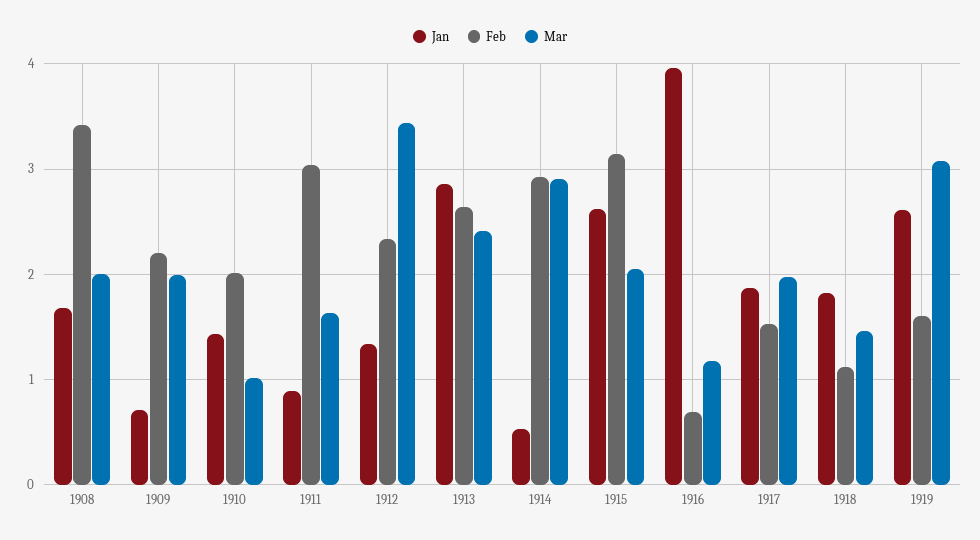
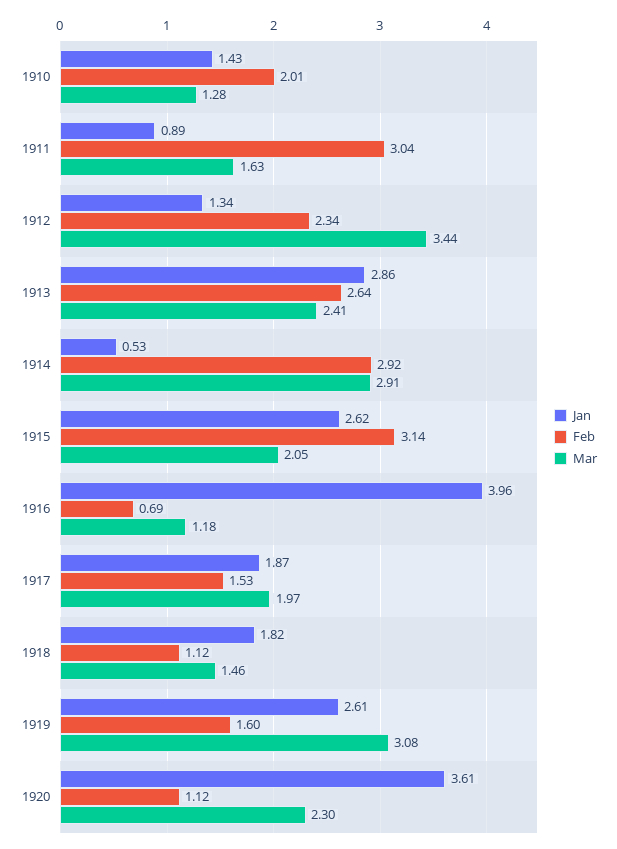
Jan, 1908: 1.7 -> none
Feb, 1908: 3.4 -> none
Mar, 1908: 2 -> none
Jan, 1909: 0.7 -> none
Feb, 1909: 2.2 -> none
Mar, 1909: 2 -> none
Mar, 1910: 1 -> 1.28
Jan, 1920: none -> 3.61
Feb, 1920: none -> 1.12
Mar, 1920: none -> 2.3

